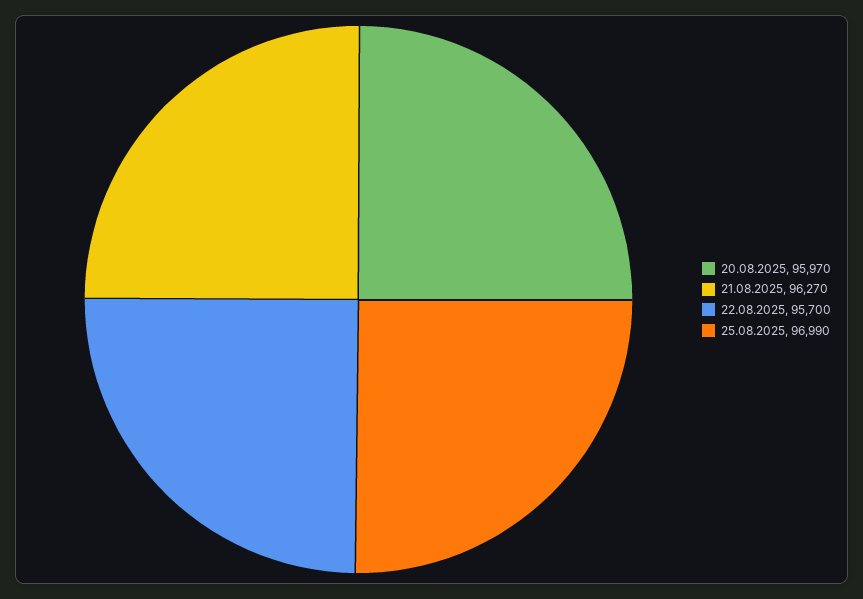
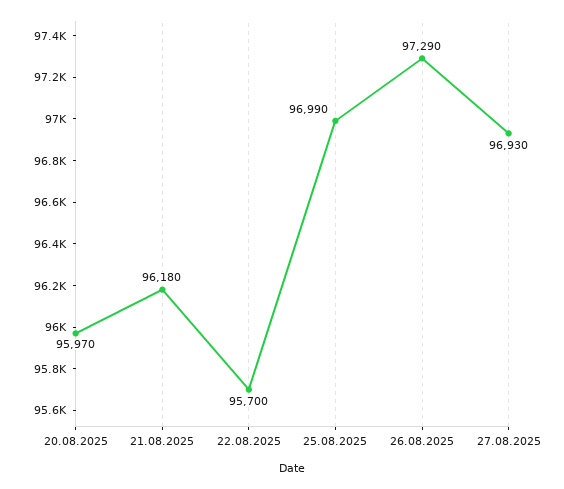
21.08.2025: 96270 -> 96180
26.08.2025: none -> 97290
27.08.2025: none -> 96930

